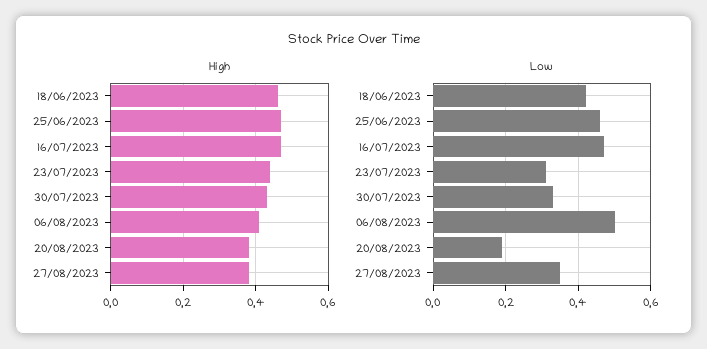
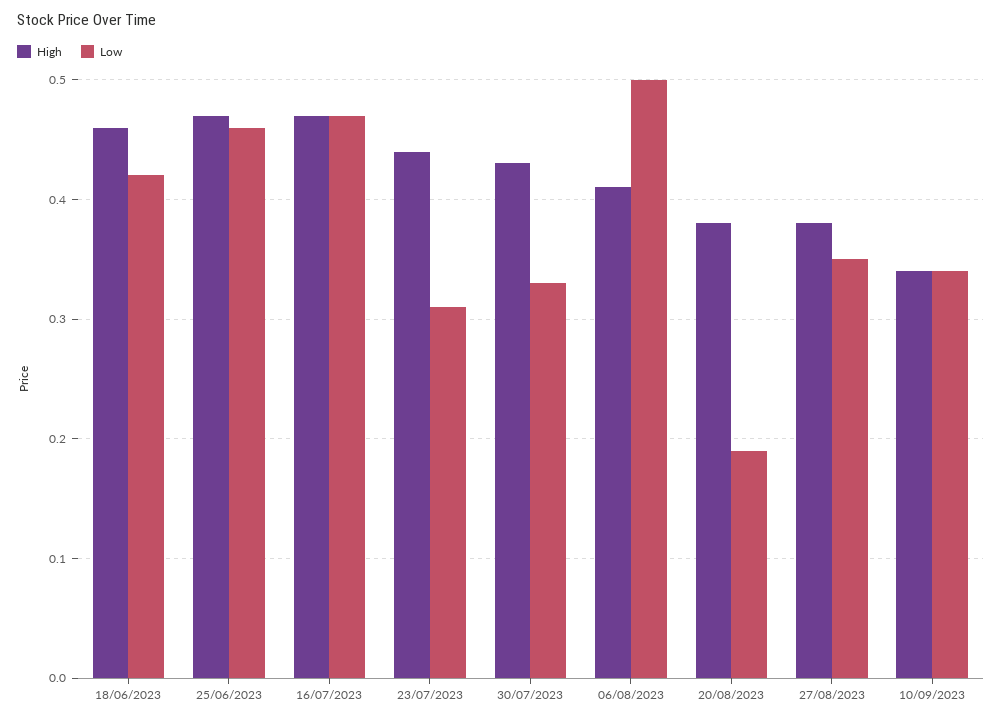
High, 10/09/2023: none -> 0.34
Low, 10/09/2023: none -> 0.34

